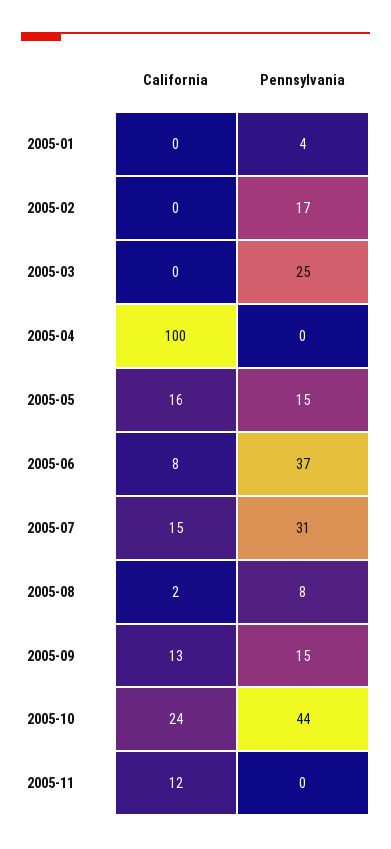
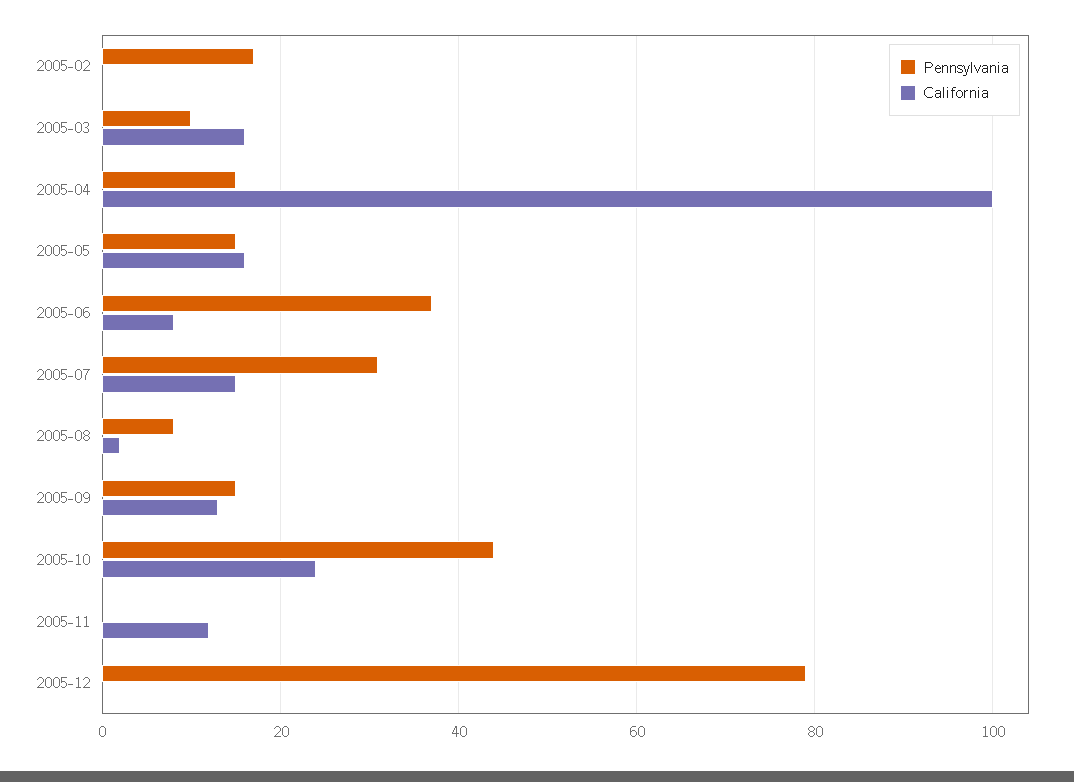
California, 2005-01: 0 -> none
Pennsylvania, 2005-01: 4 -> none
California, 2005-03: 0 -> 15
Pennsylvania, 2005-03: 25 -> 10
Pennsylvania, 2005-04: 0 -> 15
Pennsylvania, 2005-12: none -> 80
California, 2005-12: none -> 0

